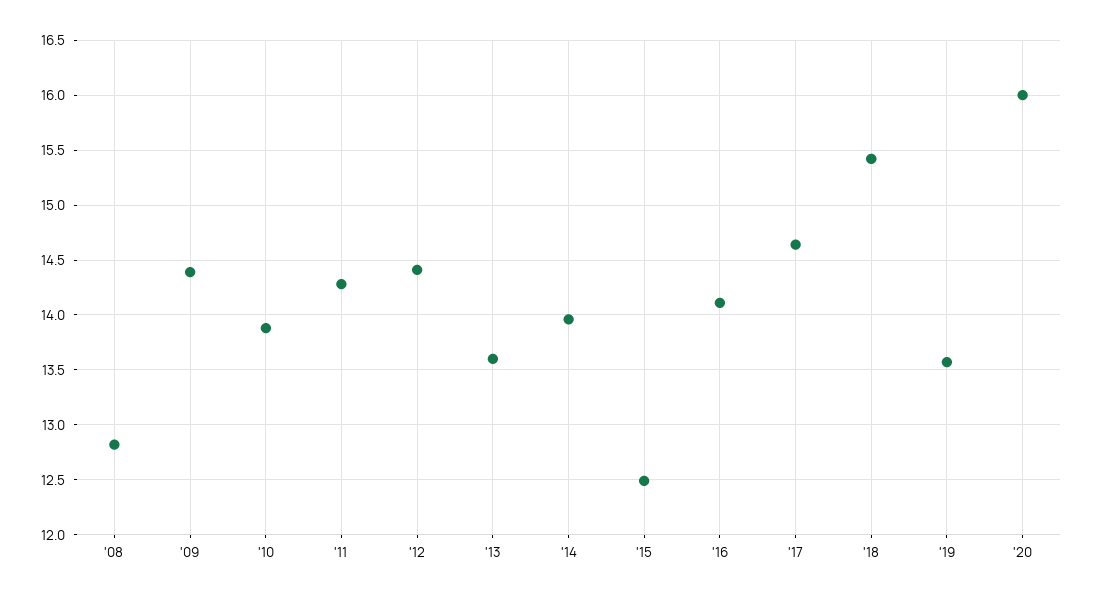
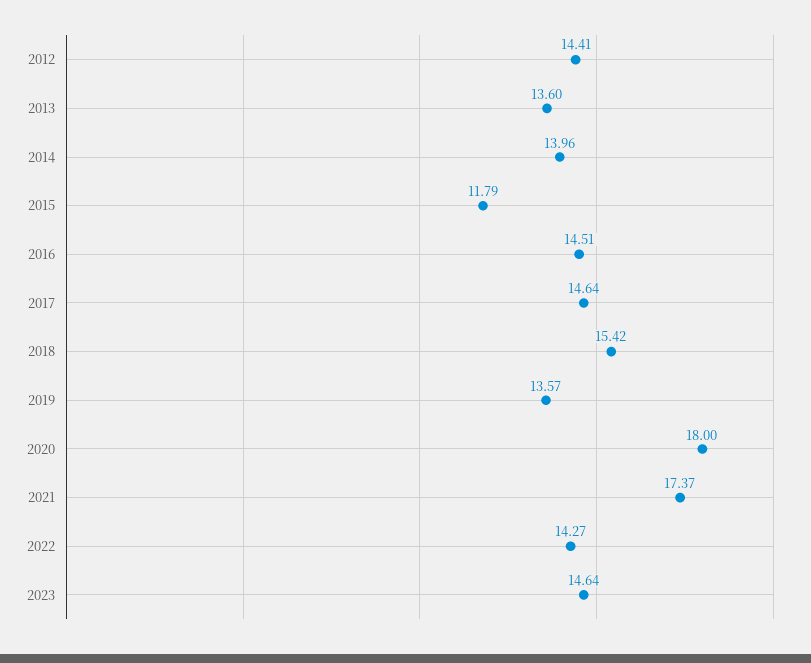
'08: 12.8 -> none
'09: 14.4 -> none
'10: 13.9 -> none
'11: 14.3 -> none
'15: 12.5 -> 11.79
'16: 14.1 -> 14.51
'20: 16 -> 18
2021: none -> 17.37
2022: none -> 14.27
2023: none -> 14.64

